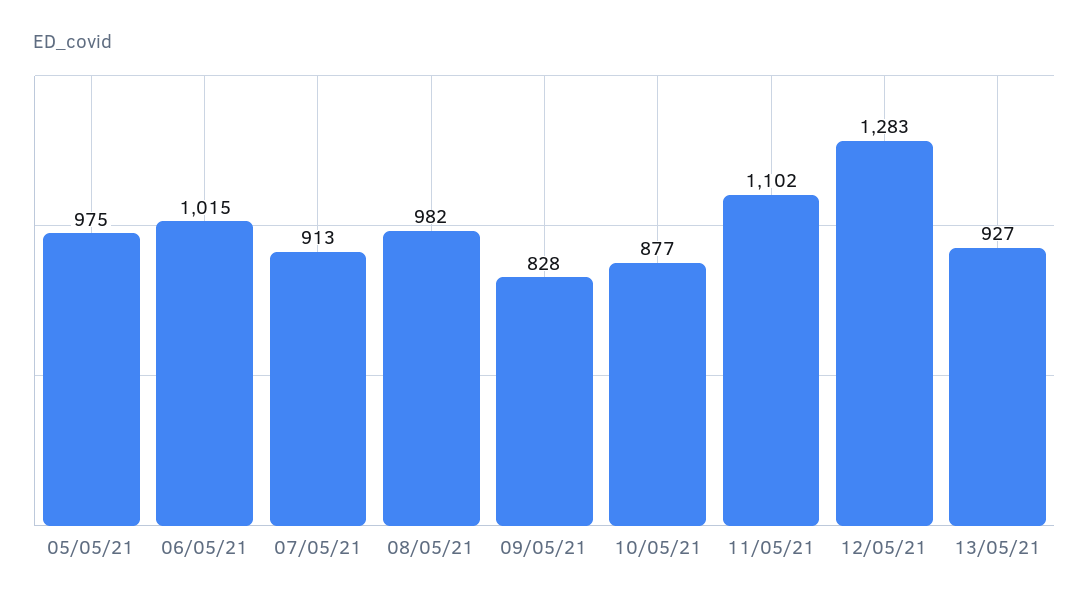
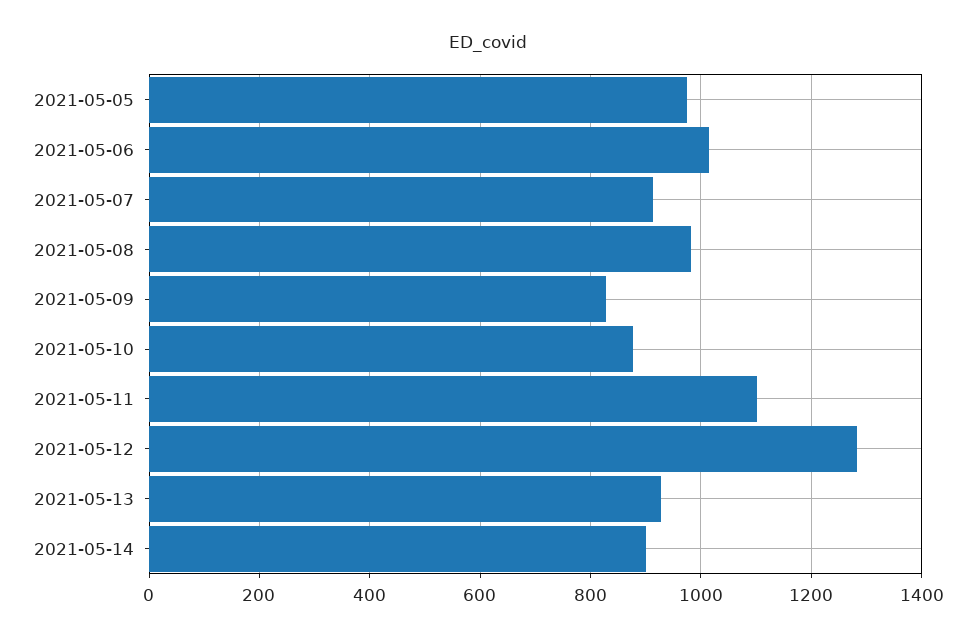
2021-05-14: none -> 900

